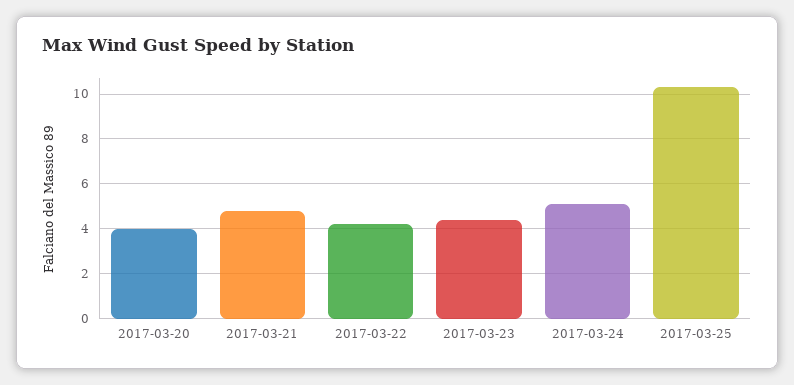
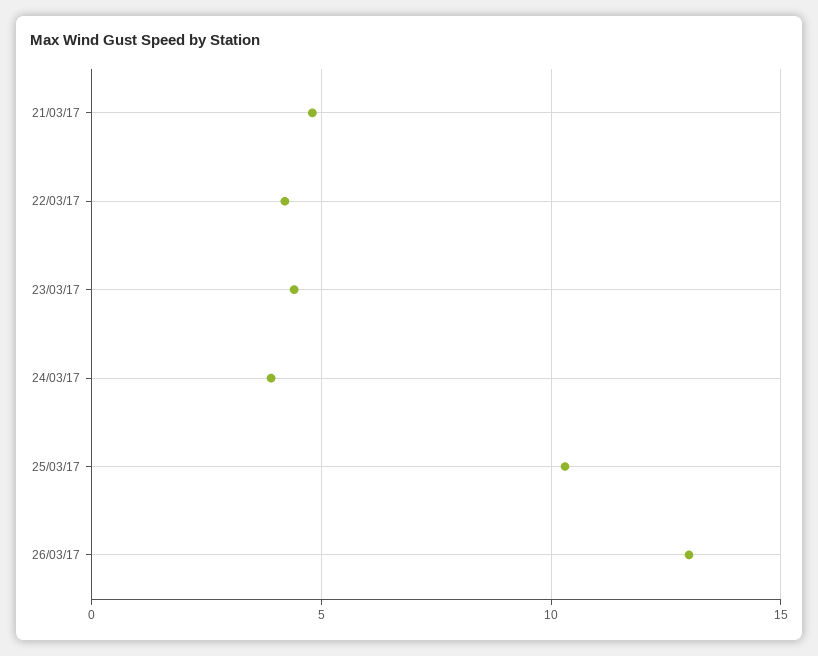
2017-03-20: 4 -> none
2017-03-24: 5 -> 4
26/03/17: none -> 13

